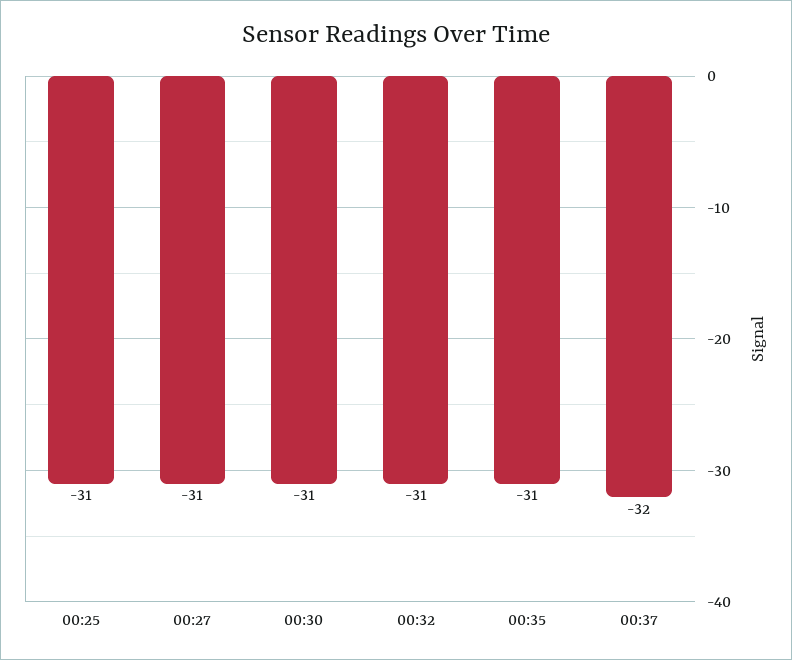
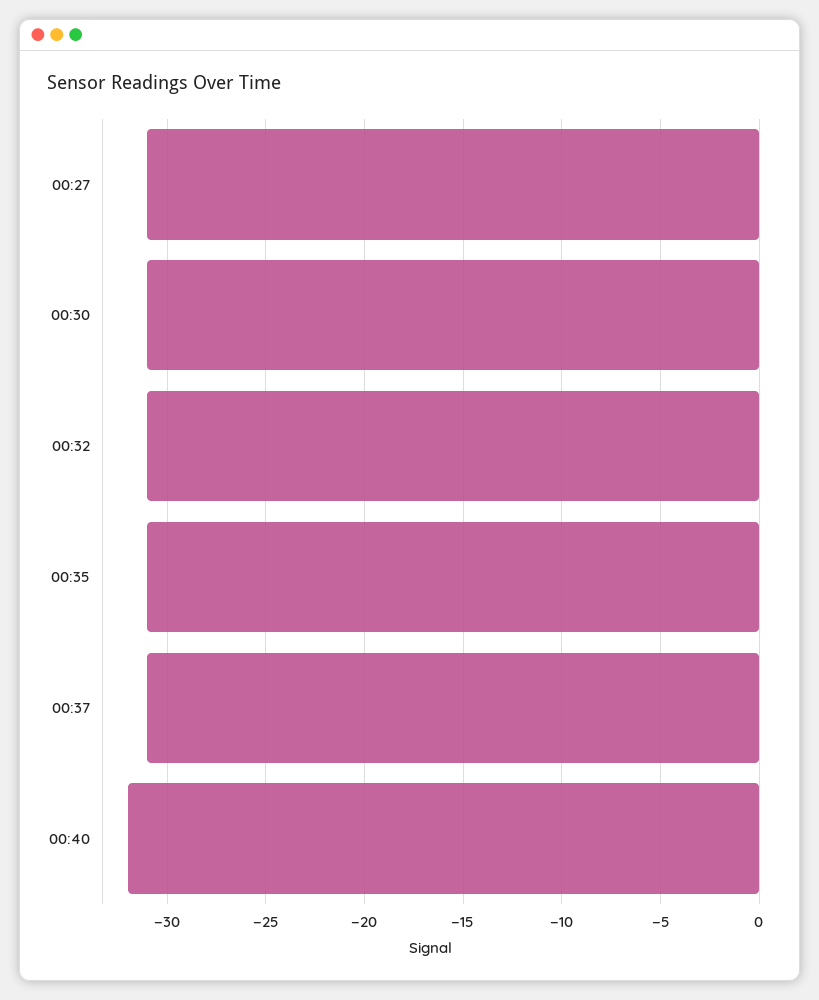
00:25: -31 -> none
00:37: -32 -> -31
00:40: none -> -32

